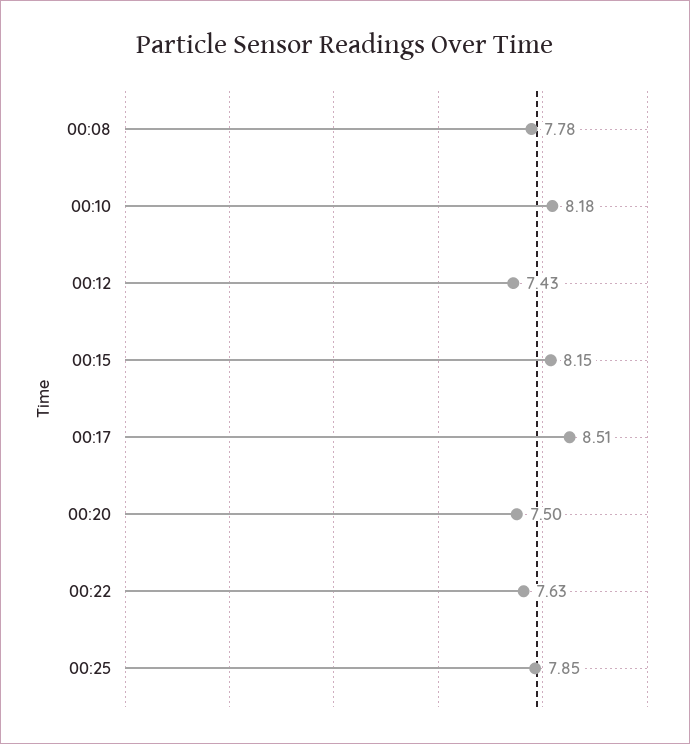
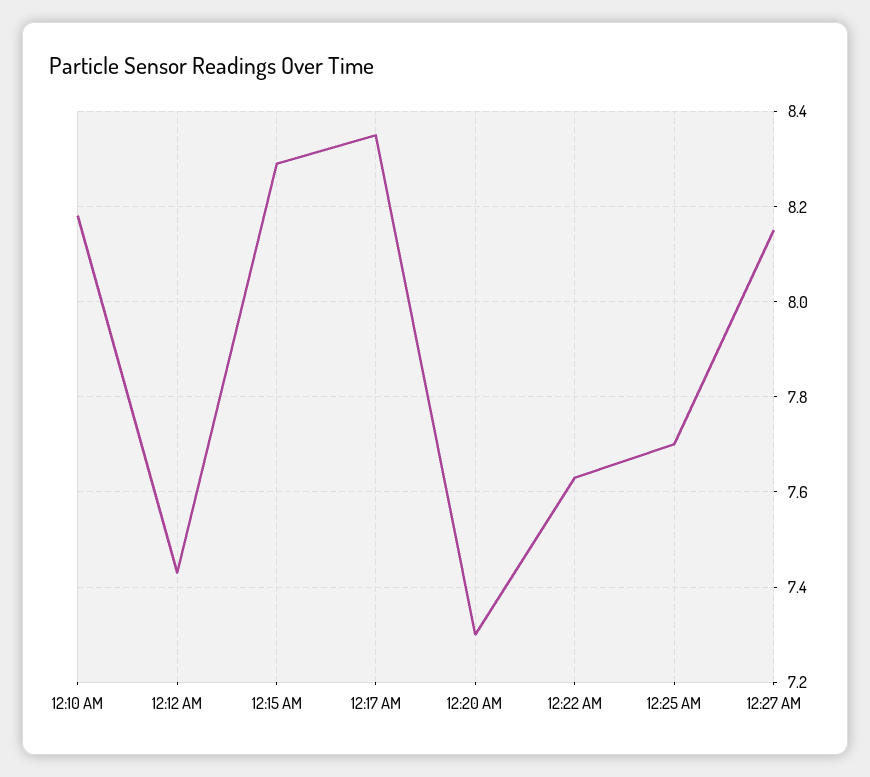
00:08: 7.78 -> none
00:15: 8.15 -> 8.3
00:17: 8.51 -> 8.35
00:20: 7.5 -> 7.3
00:25: 7.85 -> 7.7
12:27 AM: none -> 8.15

